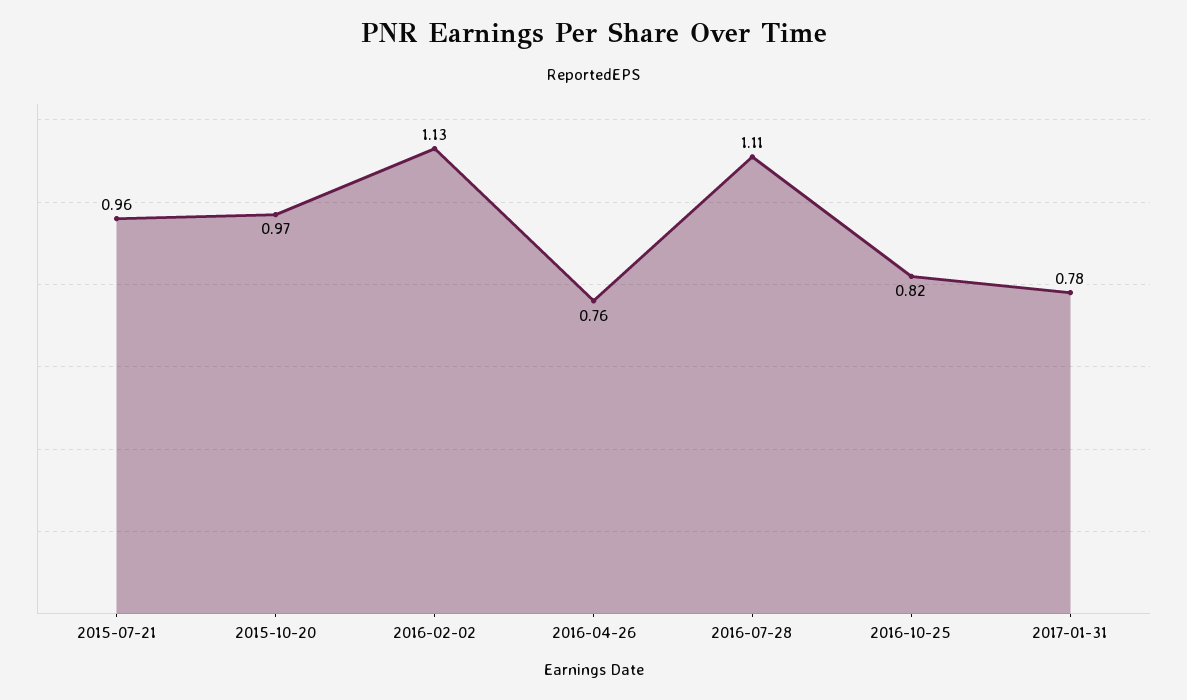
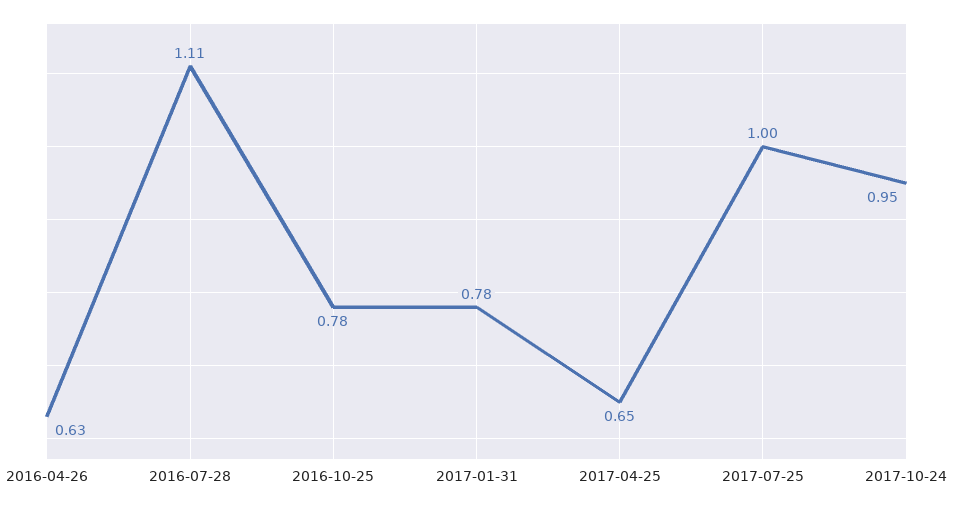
2015-07-21: 0.96 -> none
2015-10-20: 0.97 -> none
2016-02-02: 1.13 -> none
2016-04-26: 0.76 -> 0.63
2016-10-25: 0.82 -> 0.78
2017-04-25: none -> 0.65
2017-07-25: none -> 1
2017-10-24: none -> 0.95

